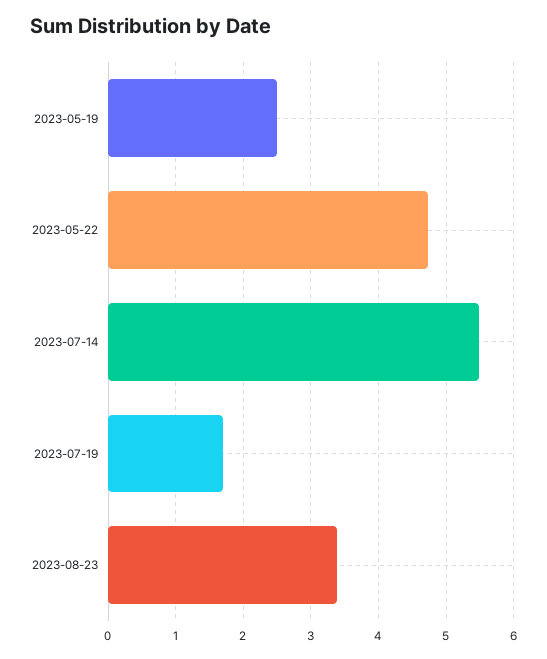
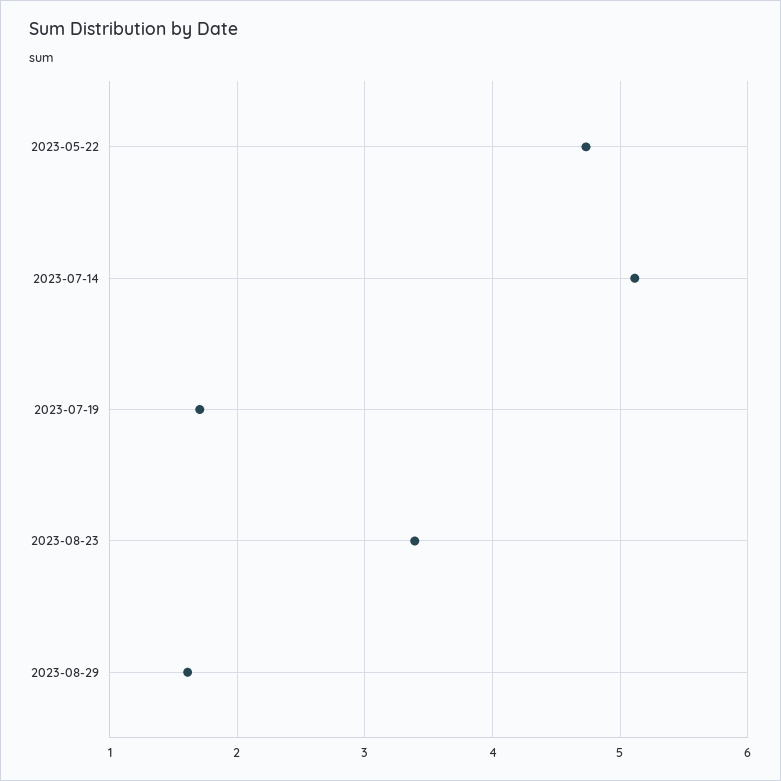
2023-05-19: 2.5 -> none
2023-07-14: 5.5 -> 5.1
2023-08-29: none -> 1.6

